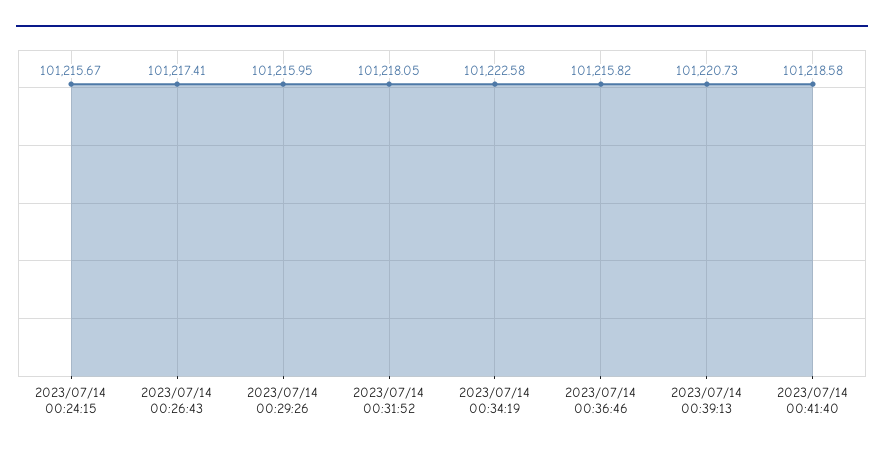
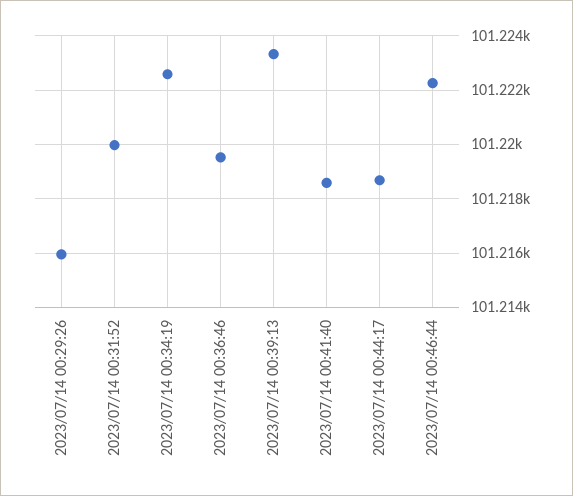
2023/07/14 00:24:15: 101215.67 -> none
2023/07/14 00:26:43: 101217.41 -> none
2023/07/14 00:31:52: 101218.05 -> 101220
2023/07/14 00:36:46: 101215.82 -> 101219.5
2023/07/14 00:39:13: 101220.73 -> 101223.25
2023/07/14 00:44:17: none -> 101218.75
2023/07/14 00:46:44: none -> 101222.25

